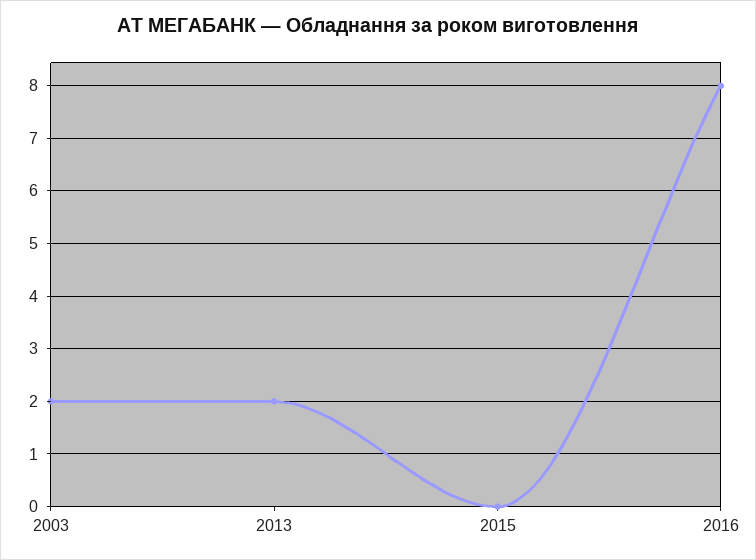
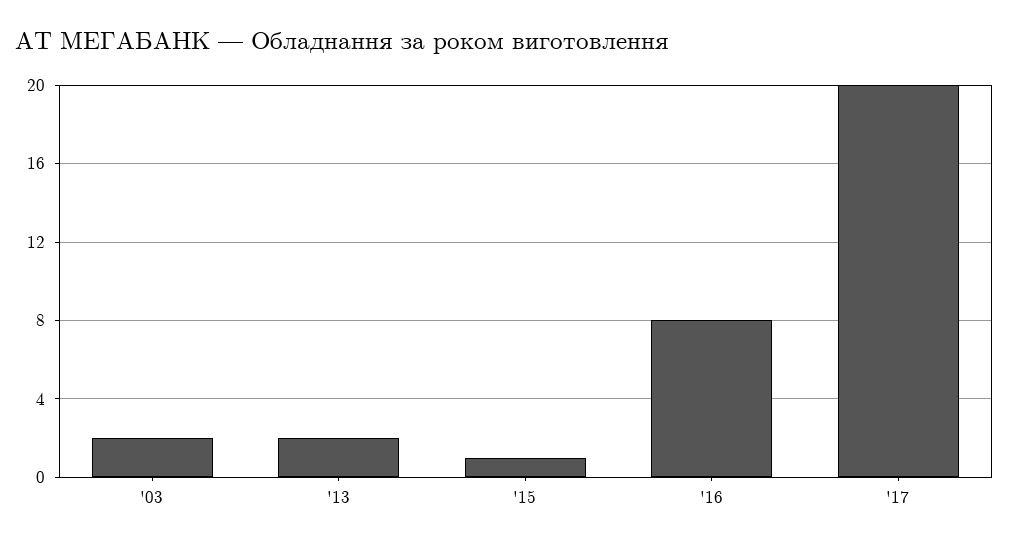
2015: 0 -> 1
'17: none -> 20

